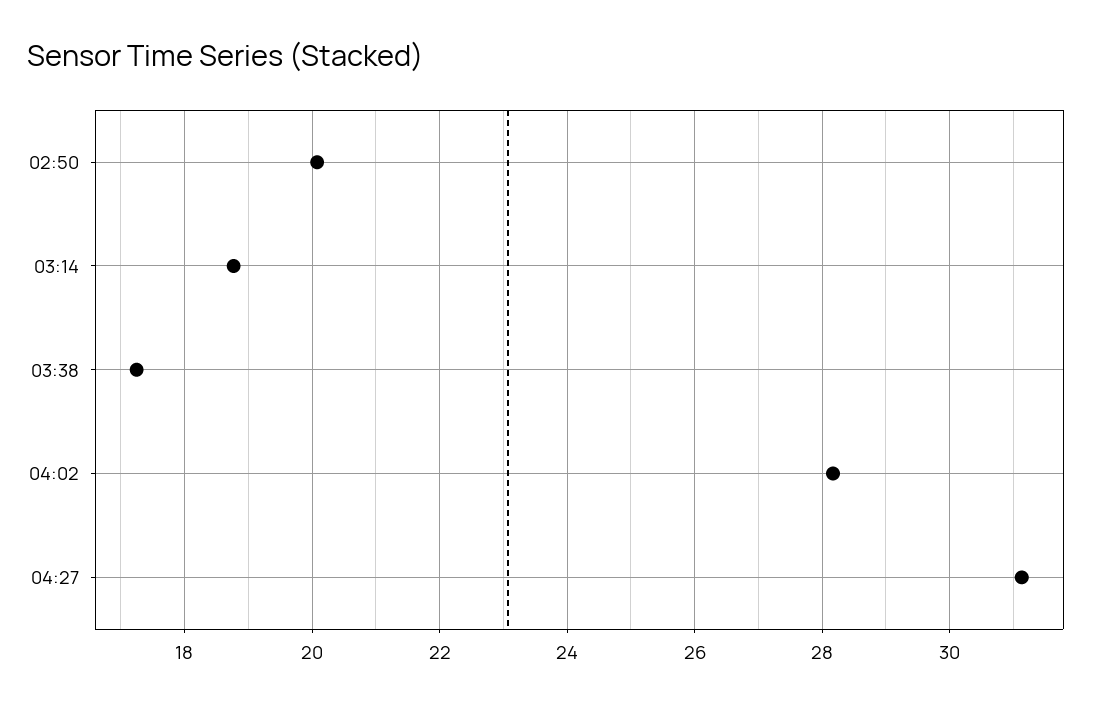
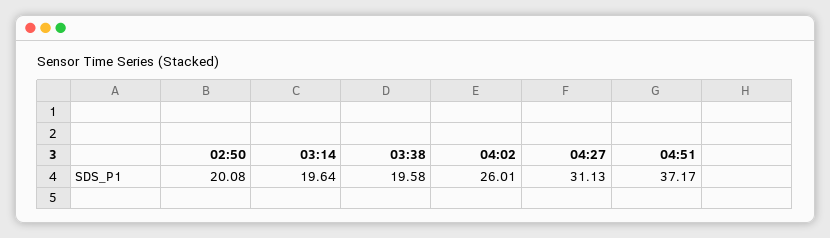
03:14: 18.8 -> 19.64
03:38: 17.2 -> 19.58
04:02: 28.2 -> 26.01
04:51: none -> 37.17

